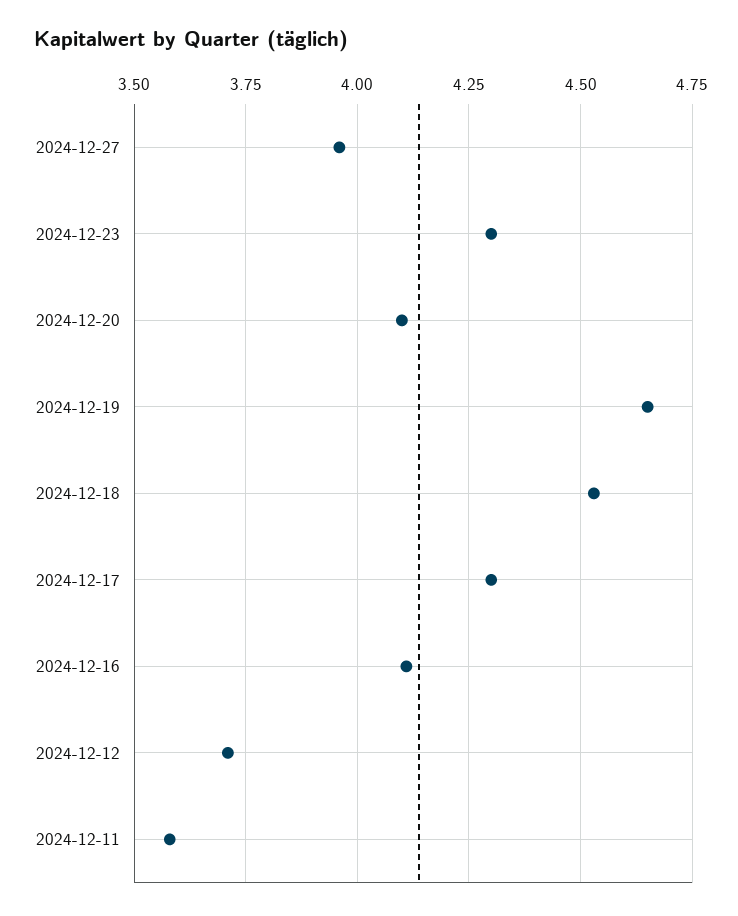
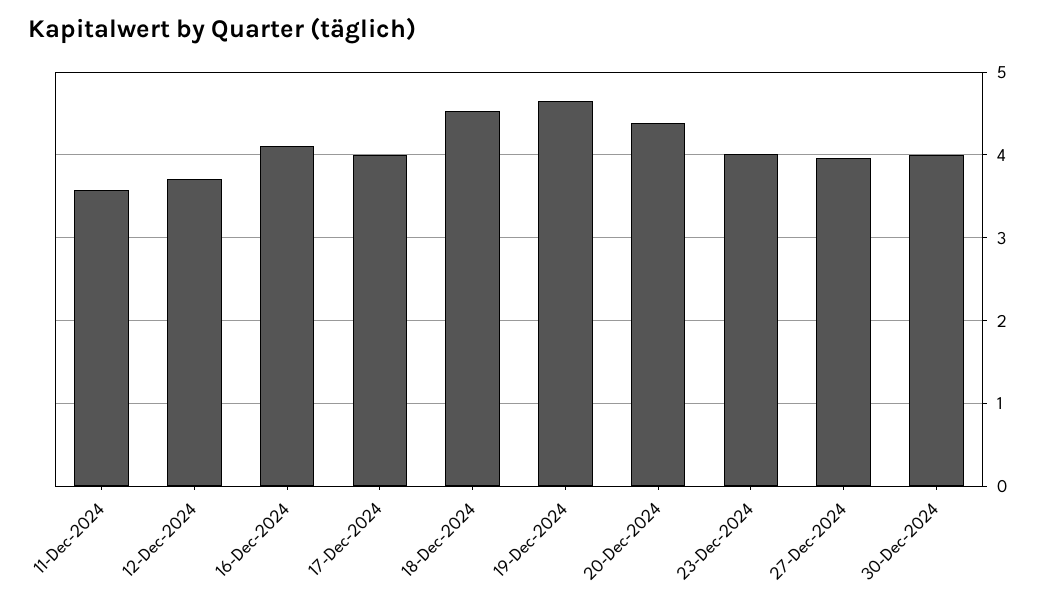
2024-12-23: 4.3 -> 4
2024-12-20: 4.1 -> 4.4
2024-12-17: 4.3 -> 4
30-Dec-2024: none -> 4

